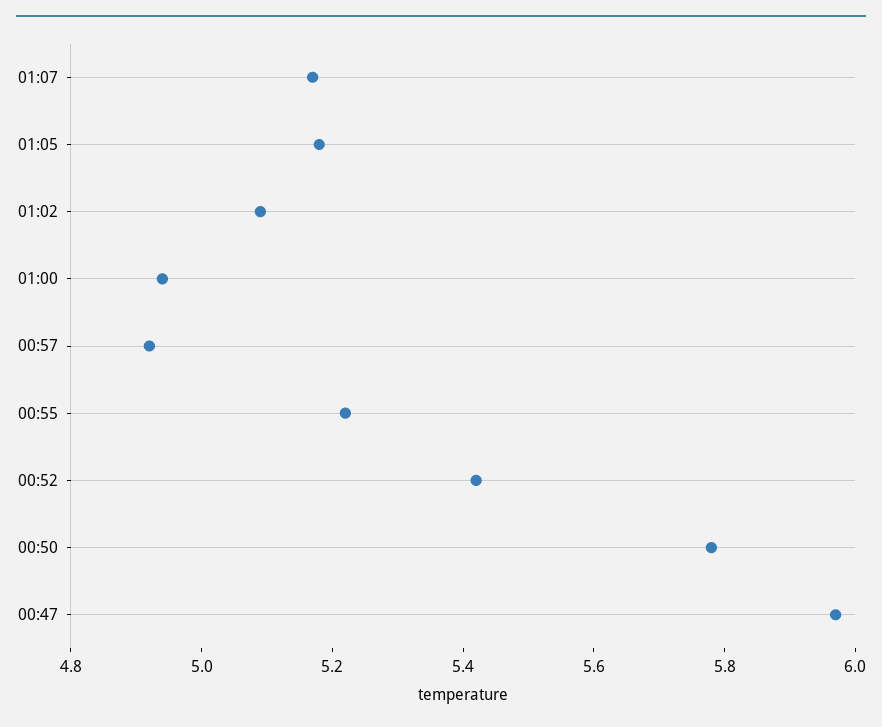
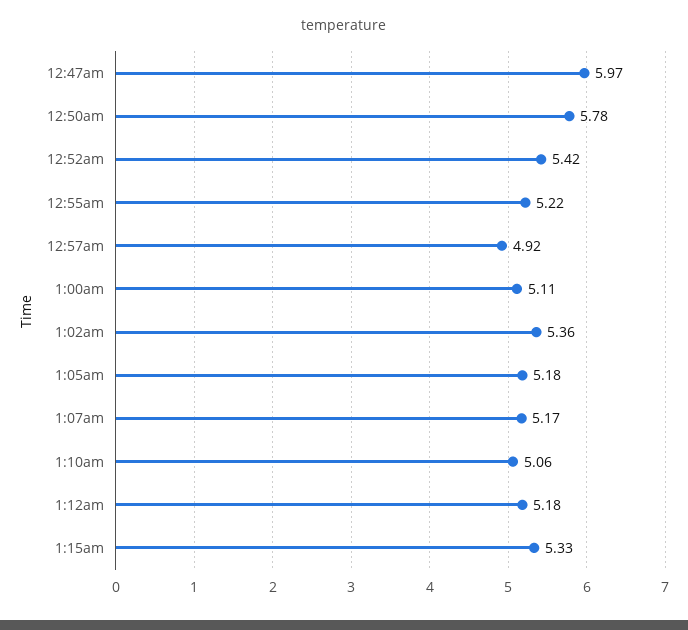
01:02: 5.1 -> 5.36
01:00: 4.95 -> 5.11
1:10am: none -> 5.06
1:12am: none -> 5.18
1:15am: none -> 5.33

